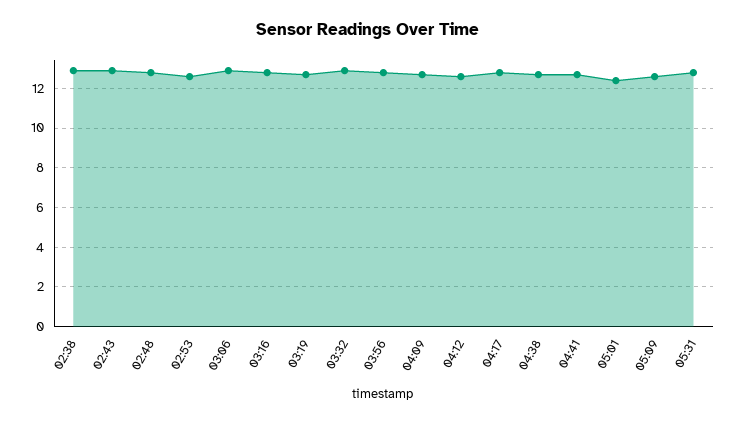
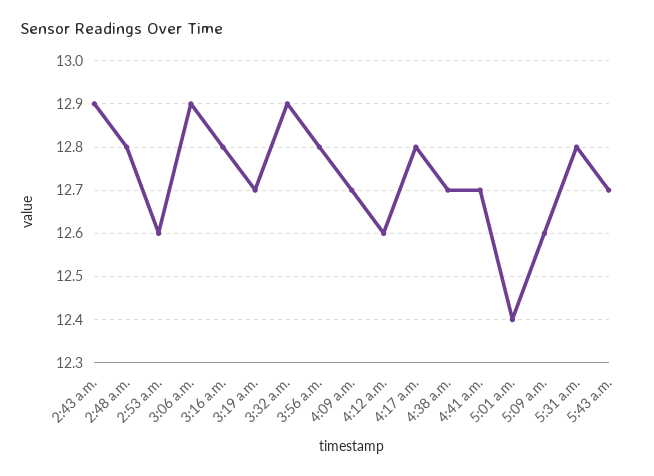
02:38: 13 -> none
5:43 a.m.: none -> 12.7

